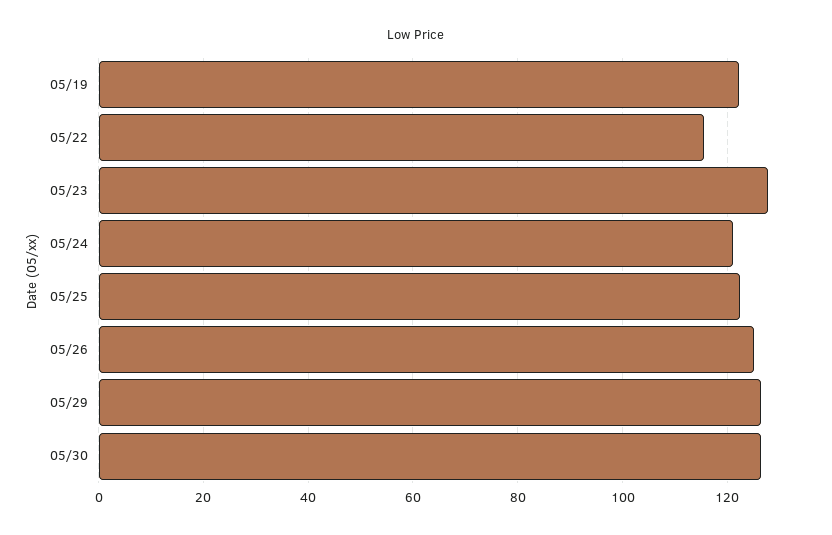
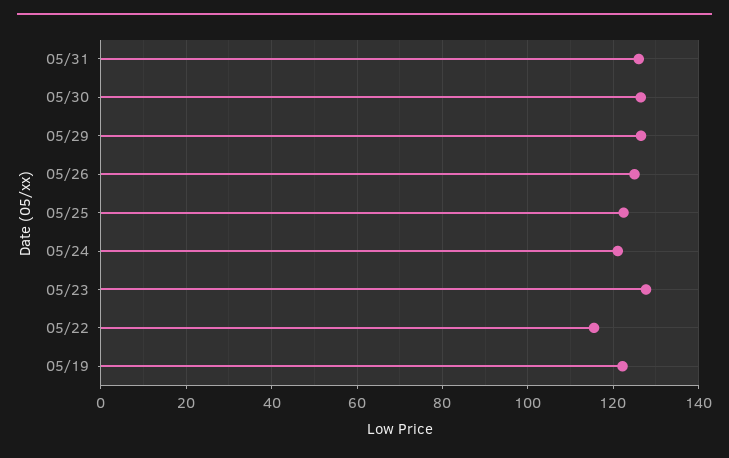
05/31: none -> 126

